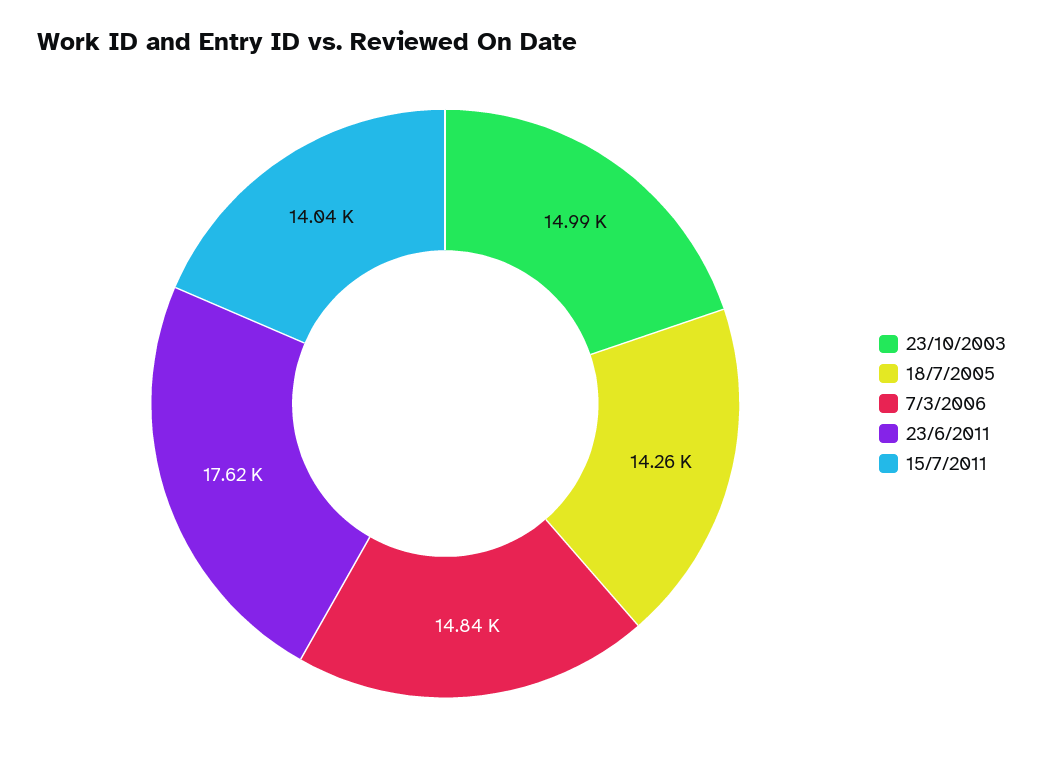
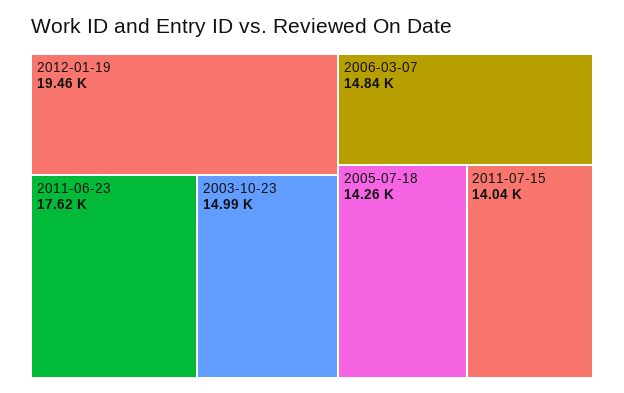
2012-01-19: none -> 19460

